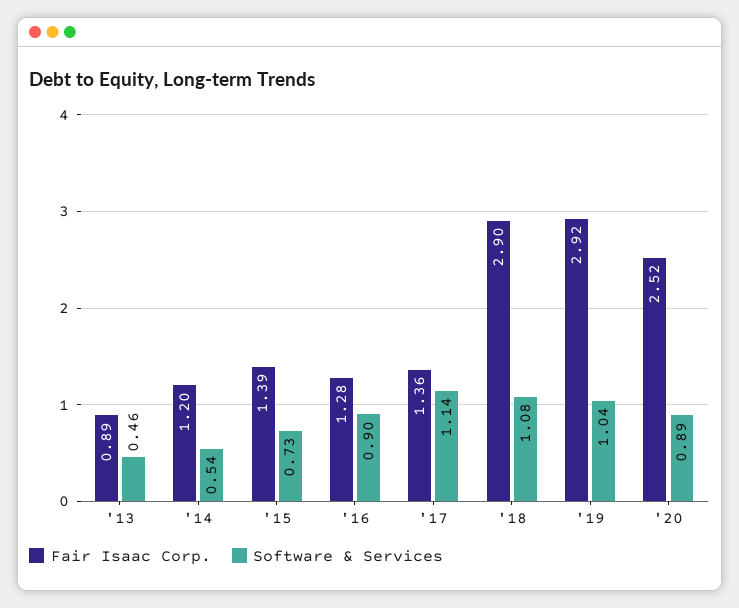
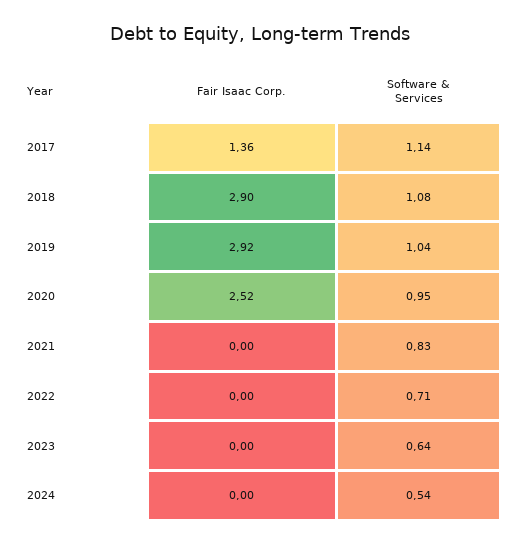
Fair Isaac Corp., '13: 0.89 -> none
Software & Services, '13: 0.46 -> none
Fair Isaac Corp., '14: 1.2 -> none
Software & Services, '14: 0.54 -> none
Fair Isaac Corp., '15: 1.39 -> none
Software & Services, '15: 0.73 -> none
Fair Isaac Corp., '16: 1.28 -> none
Software & Services, '16: 0.9 -> none
Software & Services, '20: 0.89 -> 0.95
Fair Isaac Corp., 2021: none -> 0
Software & Services, 2021: none -> 0.83
Fair Isaac Corp., 2022: none -> 0
Software & Services, 2022: none -> 0.71
Fair Isaac Corp., 2023: none -> 0
Software & Services, 2023: none -> 0.64
Fair Isaac Corp., 2024: none -> 0
Software & Services, 2024: none -> 0.54

